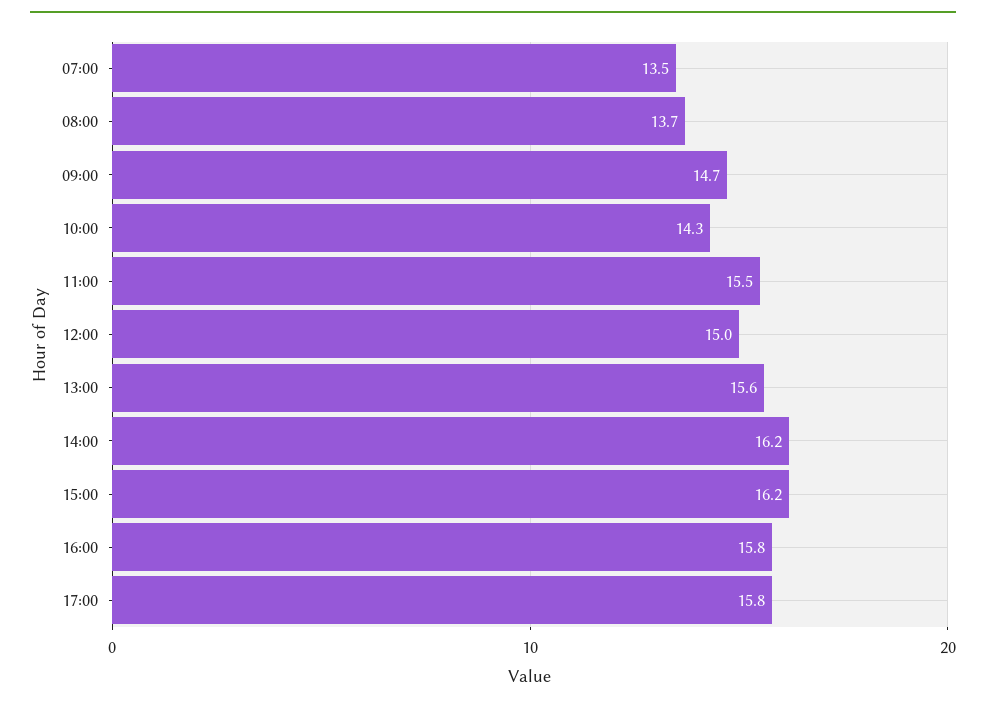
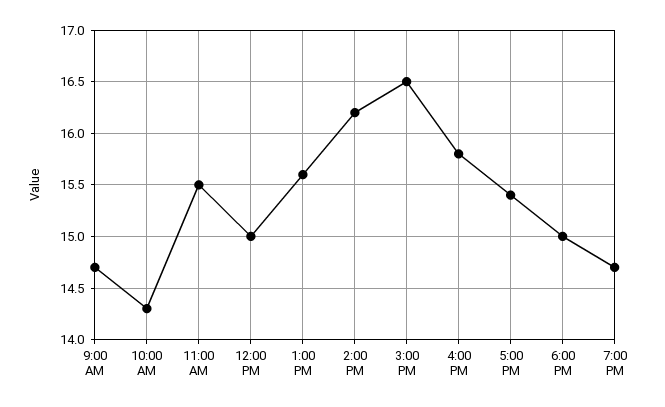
07:00: 13.5 -> none
08:00: 13.7 -> none
15:00: 16.2 -> 16.5
17:00: 15.8 -> 15.4
6:00 PM: none -> 15
7:00 PM: none -> 14.7

